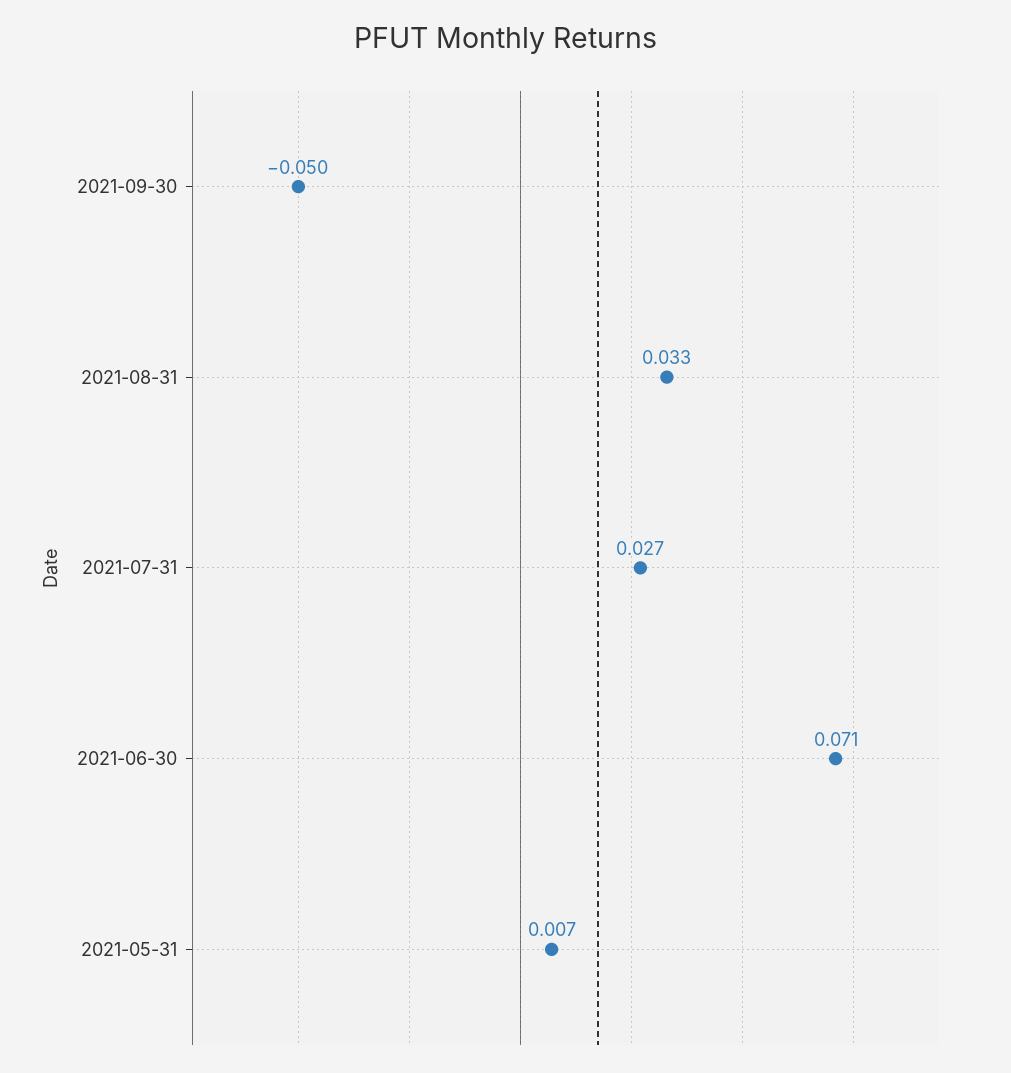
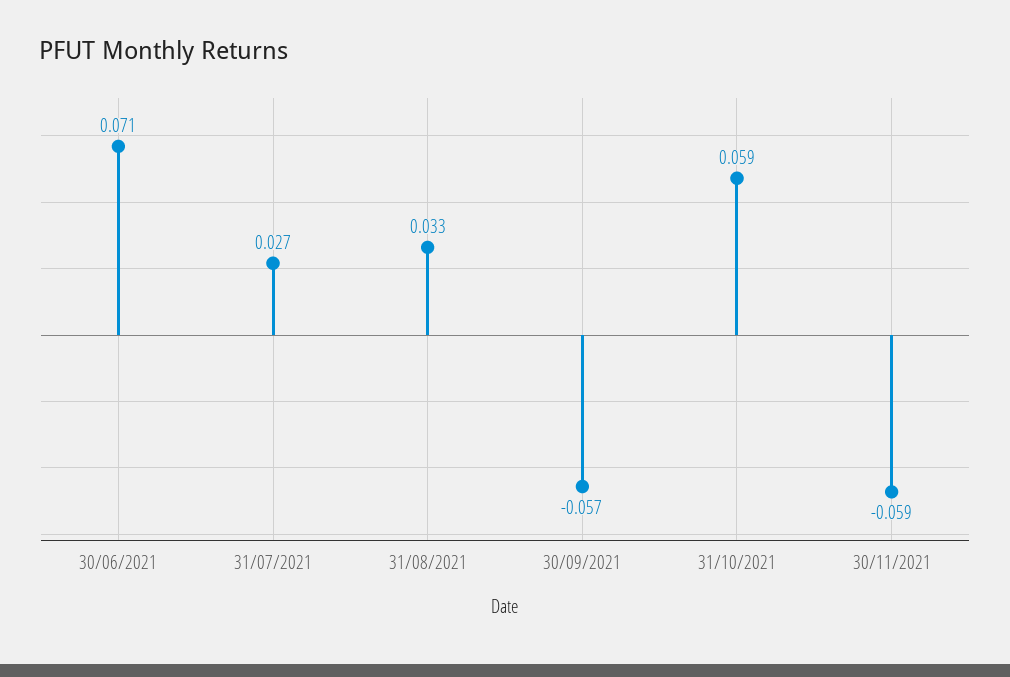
2021-09-30: -0.05 -> -0.057
2021-05-31: 0.007 -> none
31/10/2021: none -> 0.059
30/11/2021: none -> -0.059

